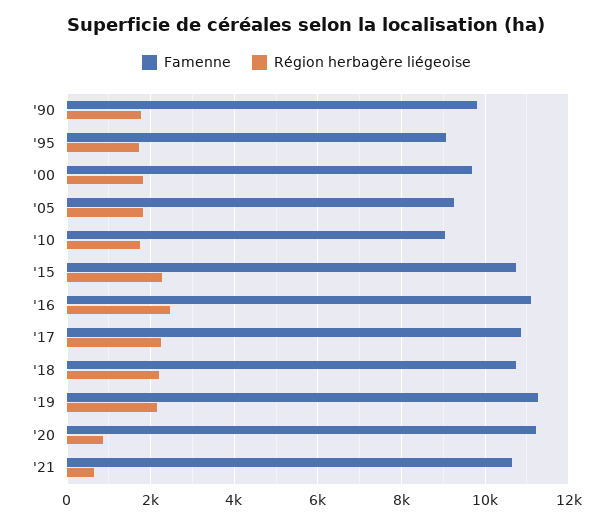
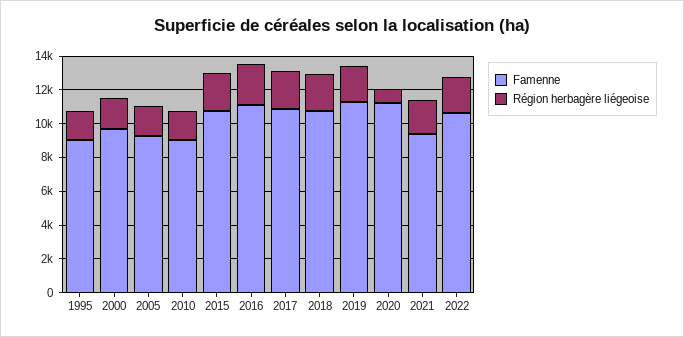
Famenne, '90: 9800 -> none
Région herbagère liégeoise, '90: 1800 -> none
Famenne, '21: 10600 -> 9500
Région herbagère liégeoise, '21: 600 -> 2000
Famenne, 2022: none -> 10500
Région herbagère liégeoise, 2022: none -> 2000

